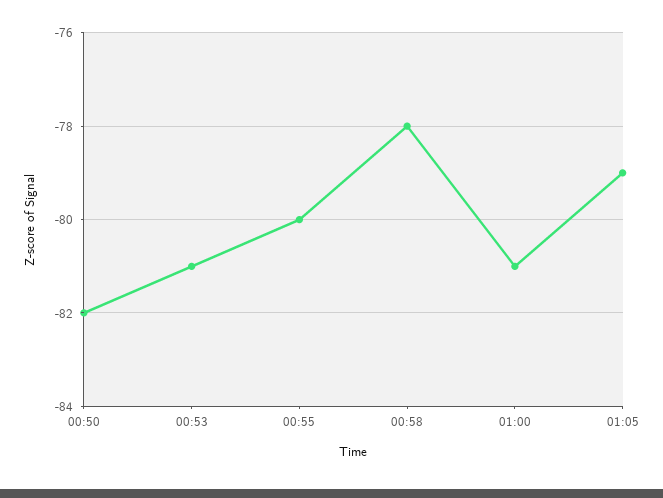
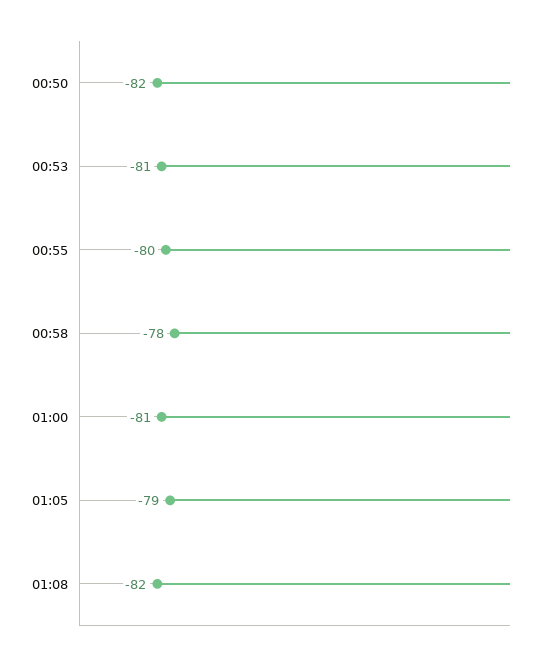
01:08: none -> -82

